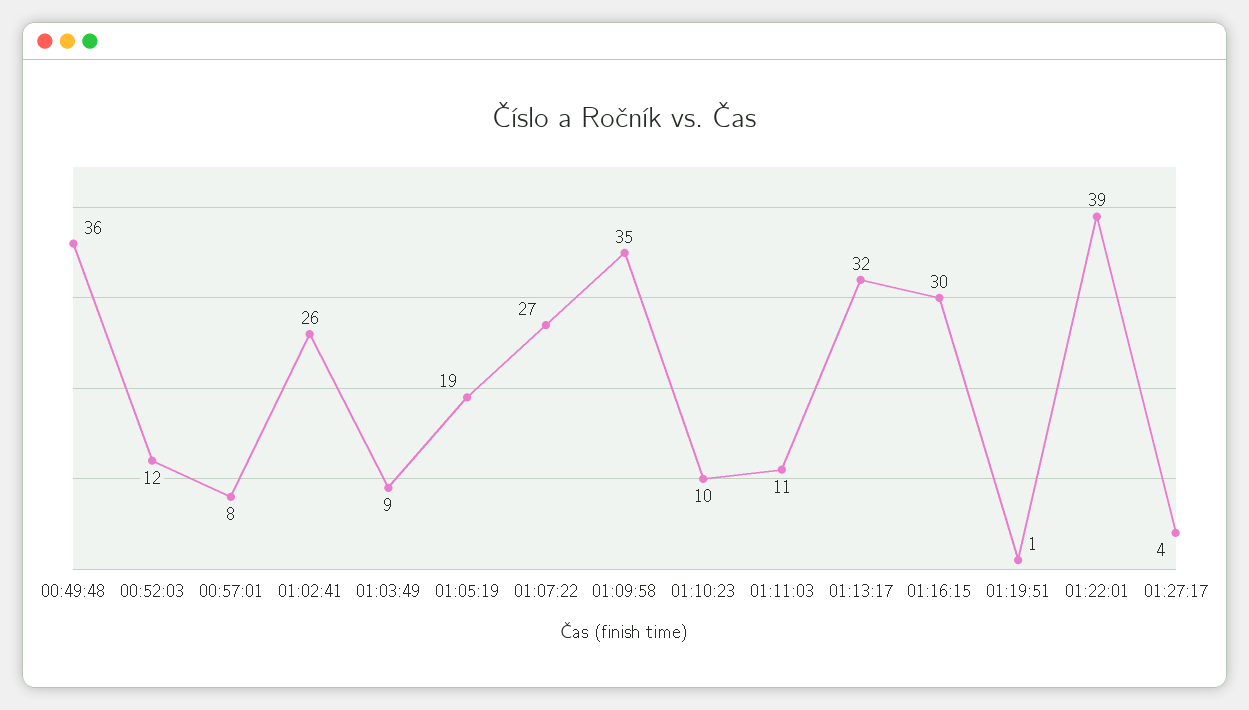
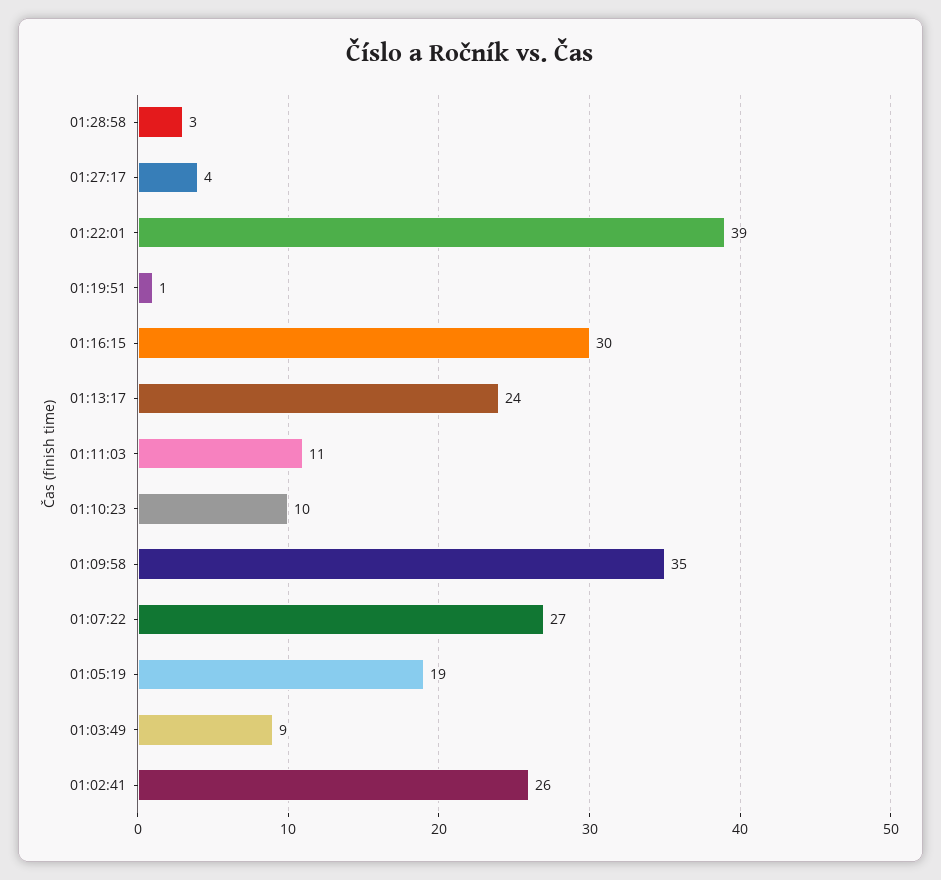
00:49:48: 36 -> none
00:52:03: 12 -> none
00:57:01: 8 -> none
01:13:17: 32 -> 24
01:28:58: none -> 3

